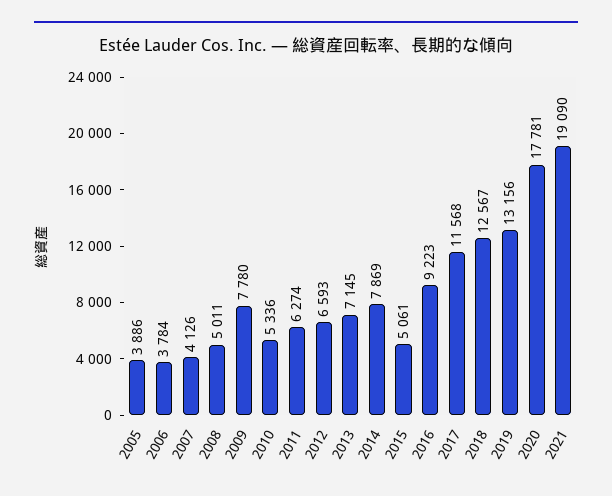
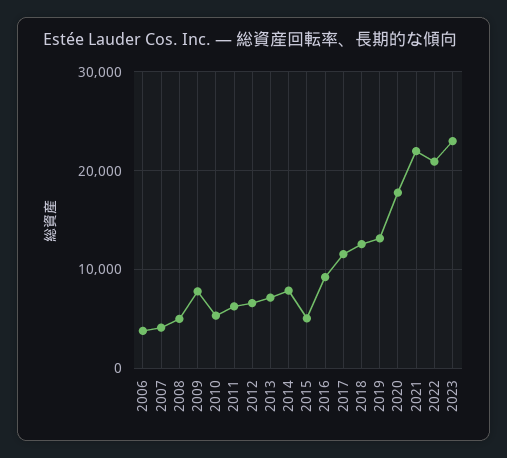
2005: 3886 -> none
2021: 19090 -> 22000
2022: none -> 21000
2023: none -> 23000

